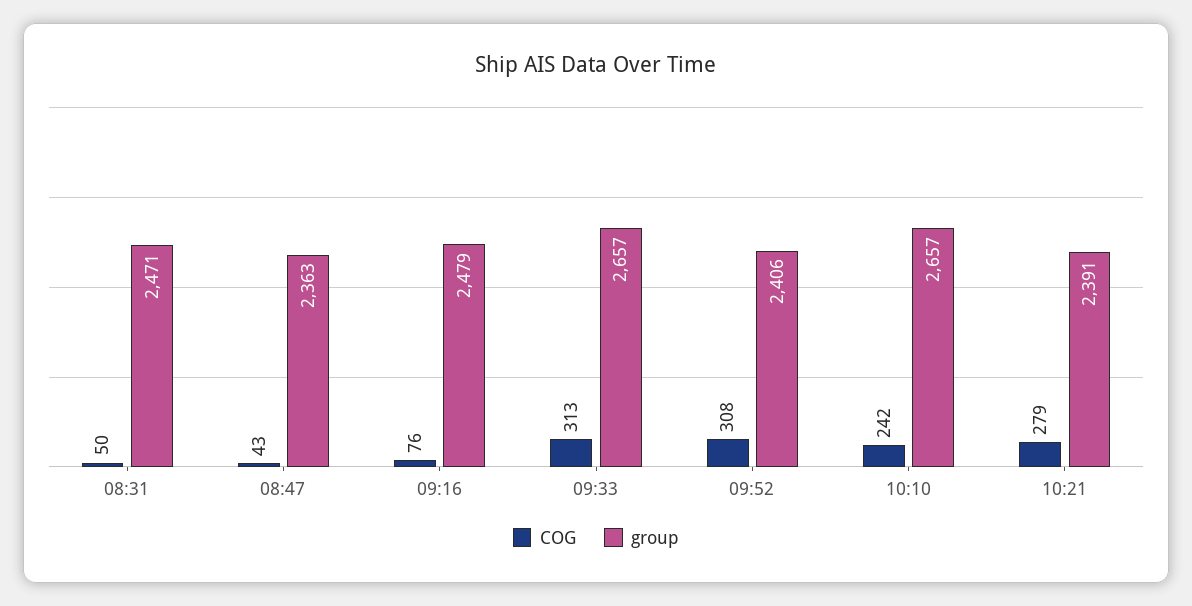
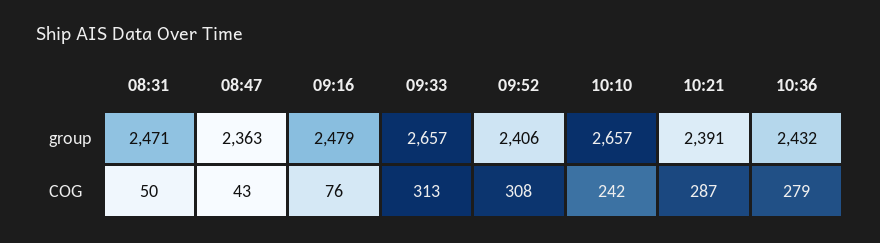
COG, 10:21: 279 -> 287
group, 10:36: none -> 2432
COG, 10:36: none -> 279

